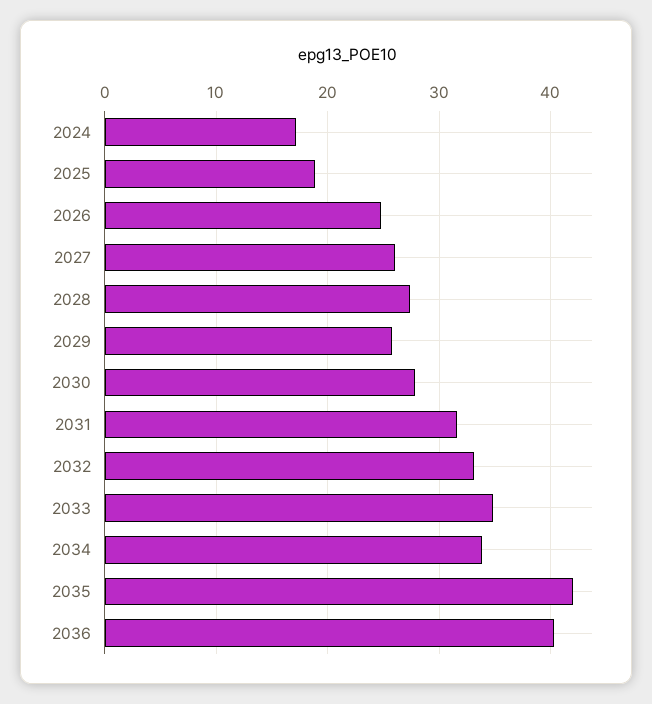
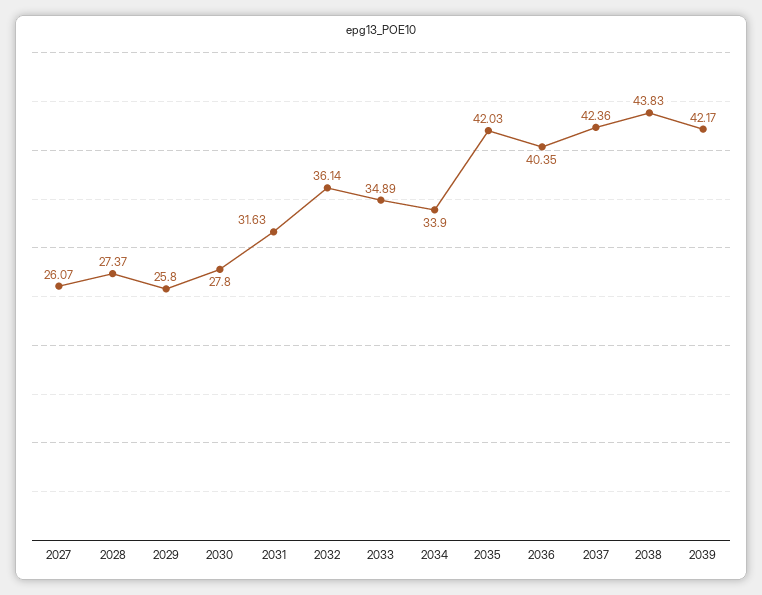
2024: 17 -> none
2025: 19 -> none
2026: 25 -> none
2032: 33 -> 36.14
2037: none -> 42.36
2038: none -> 43.83
2039: none -> 42.17

